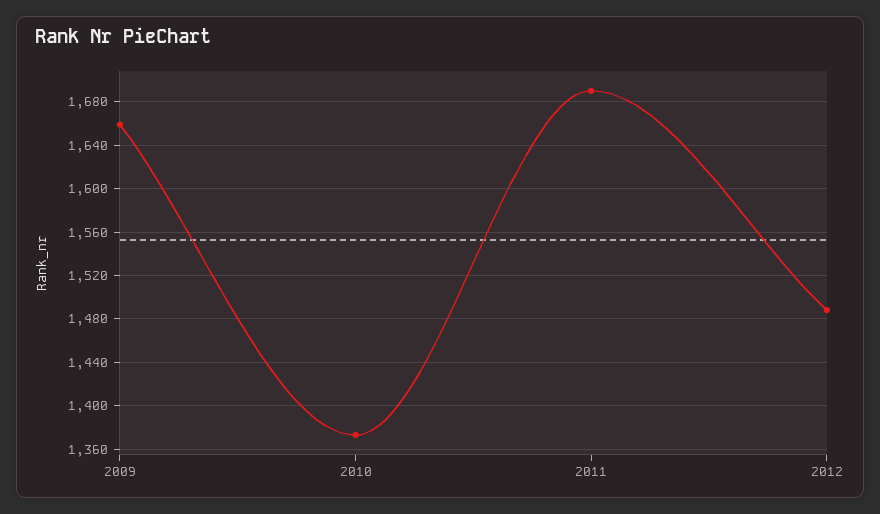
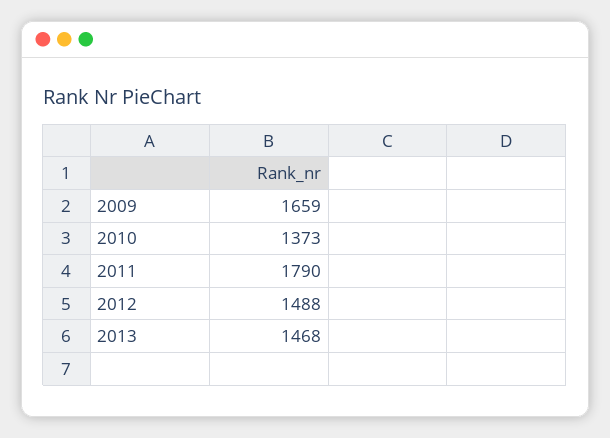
2011: 1690 -> 1790
2013: none -> 1468

